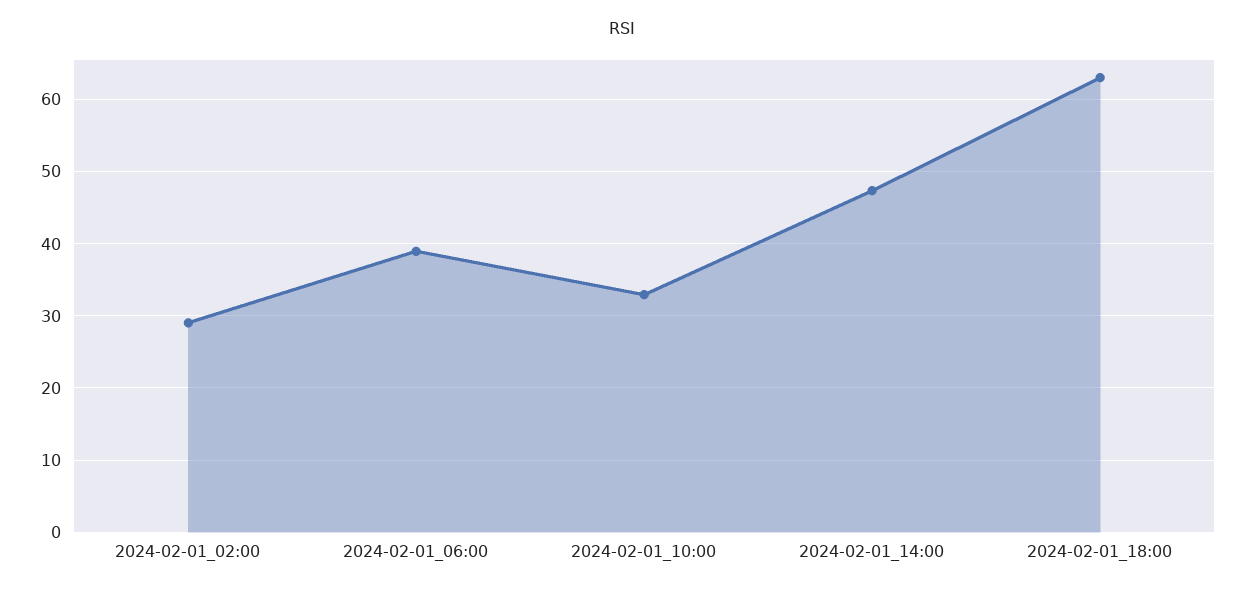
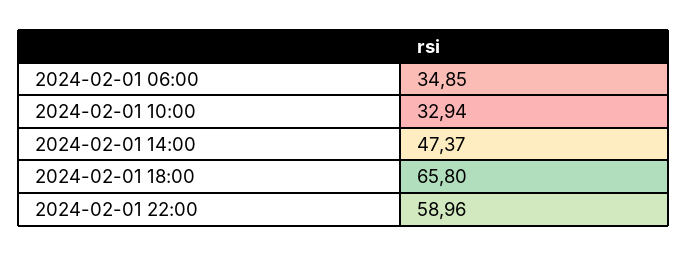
2024-02-01_02:00: 29 -> none
2024-02-01_06:00: 39 -> 34.85
2024-02-01_18:00: 63 -> 65.8
2024-02-01 22:00: none -> 58.96

